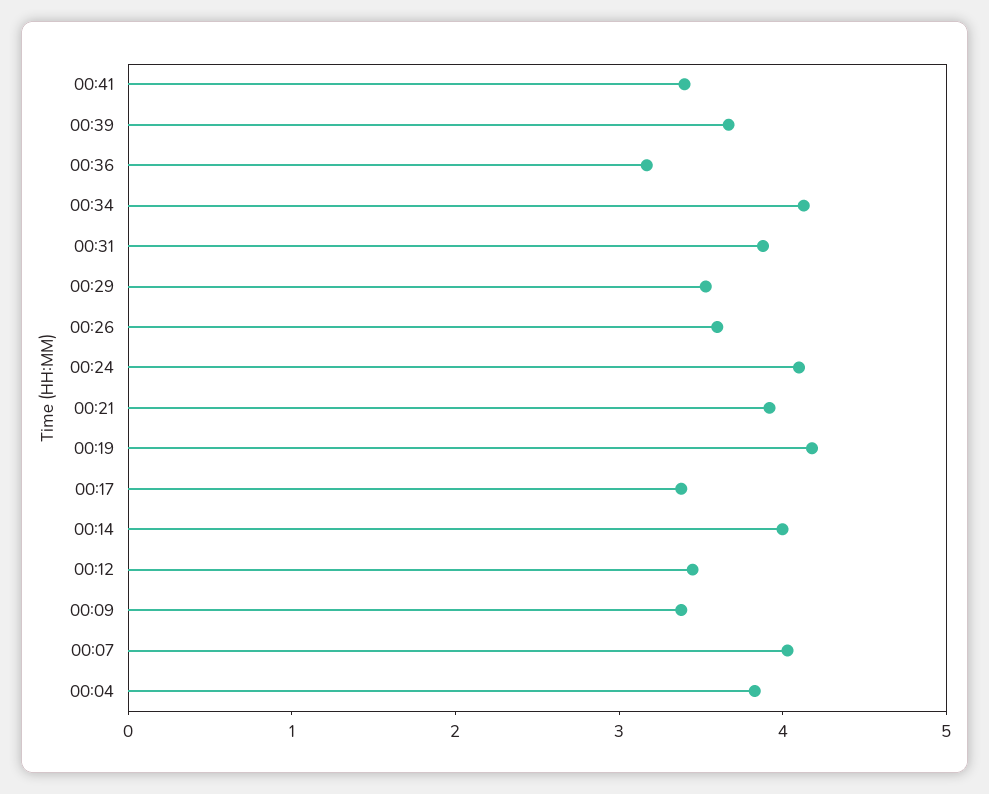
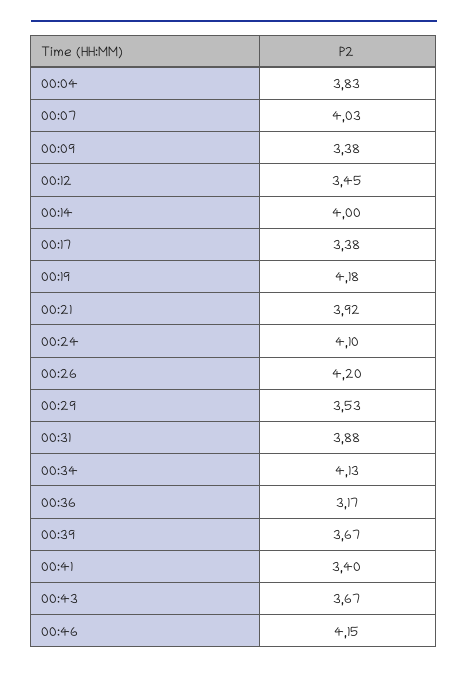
00:26: 3.6 -> 4.2
00:43: none -> 3.67
00:46: none -> 4.15

